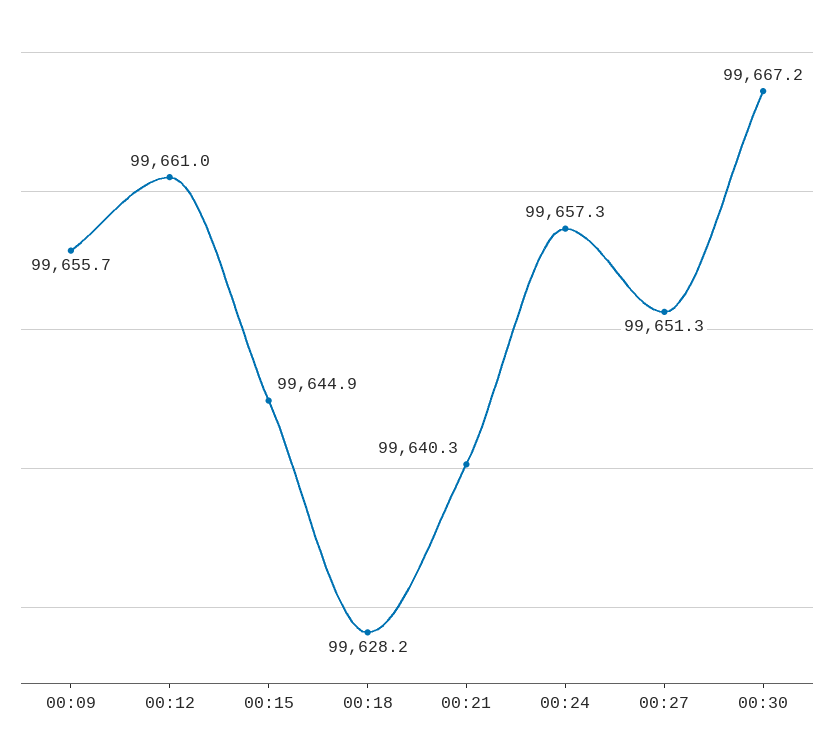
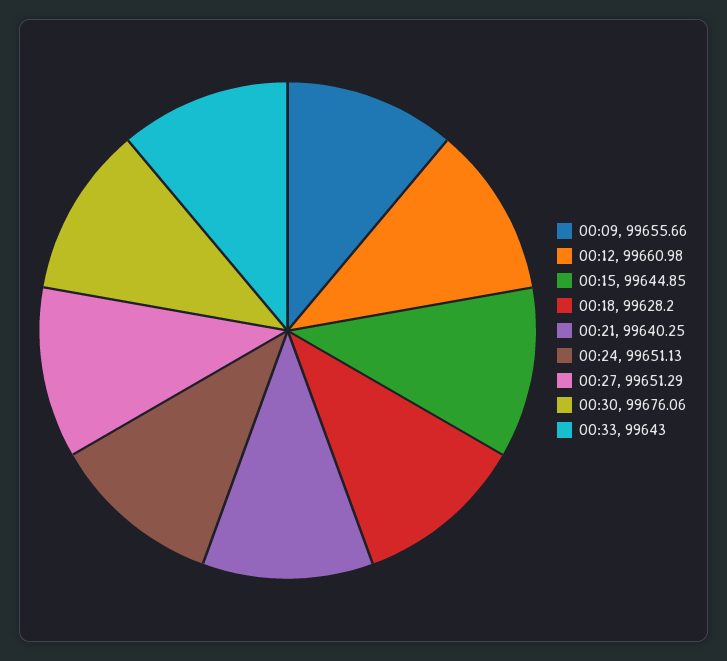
00:24: 99657.3 -> 99651.13
00:30: 99667.2 -> 99676.06
00:33: none -> 99643

